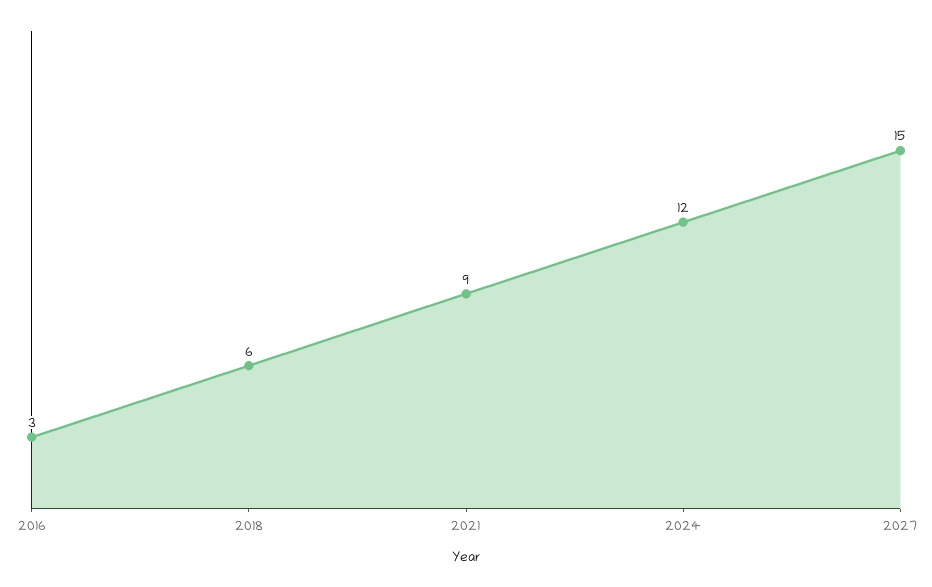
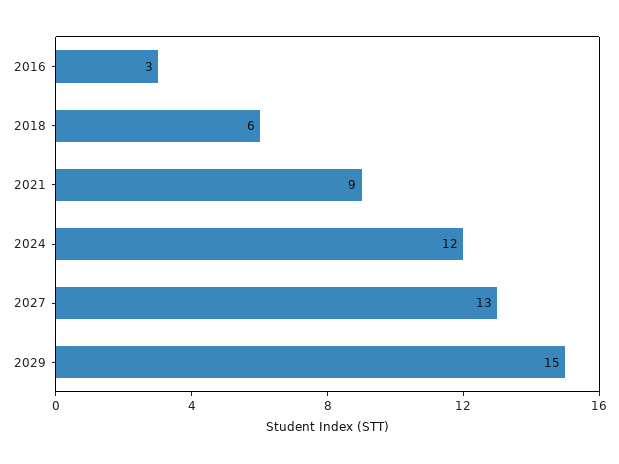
2027: 15 -> 13
2029: none -> 15

